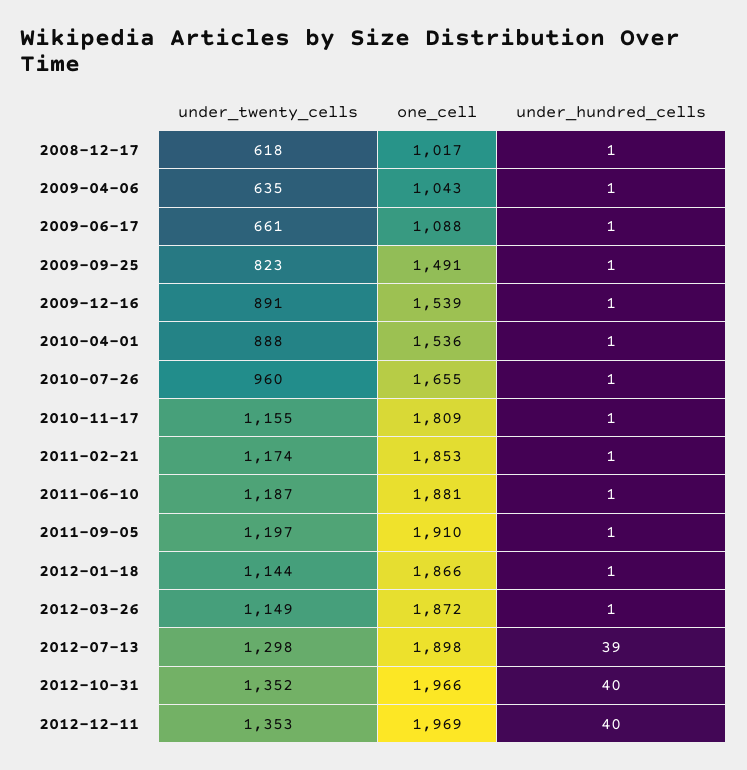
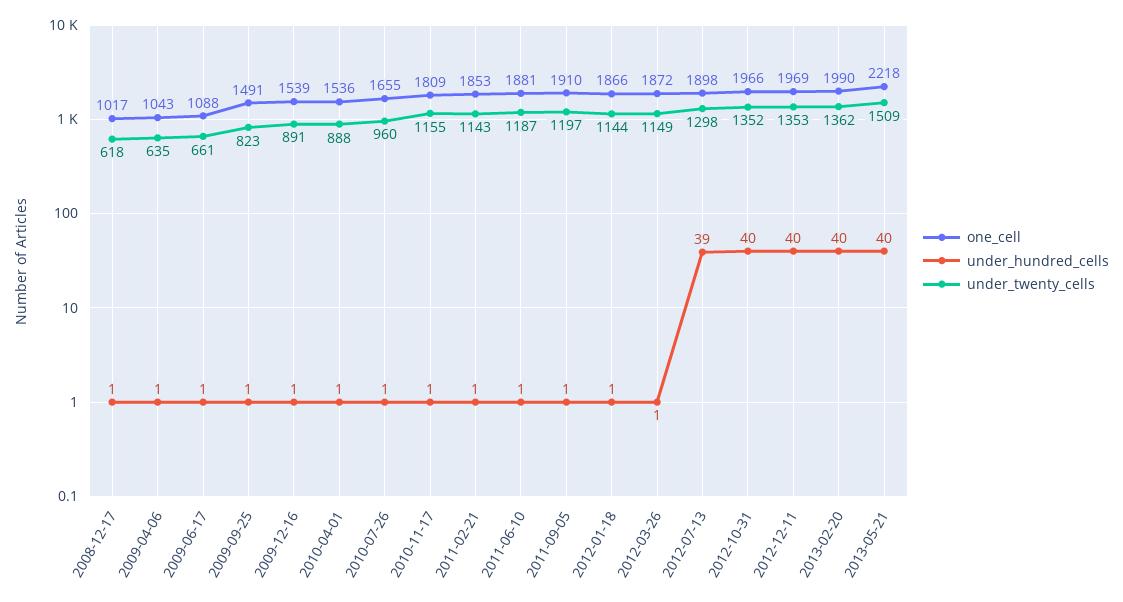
under_twenty_cells, 2011-02-21: 1174 -> 1143
one_cell, 2013-02-20: none -> 1990
under_hundred_cells, 2013-02-20: none -> 40
under_twenty_cells, 2013-02-20: none -> 1362
one_cell, 2013-05-21: none -> 2218
under_hundred_cells, 2013-05-21: none -> 40
under_twenty_cells, 2013-05-21: none -> 1509

